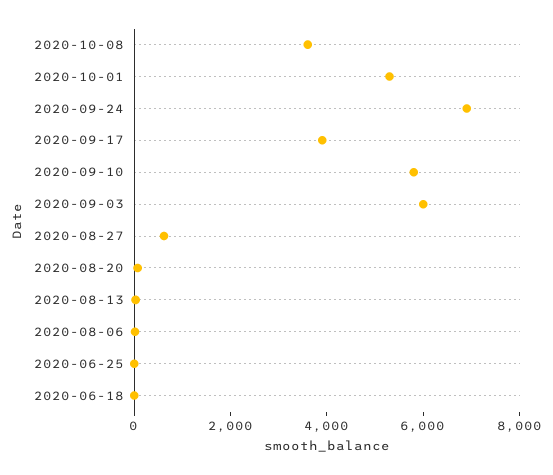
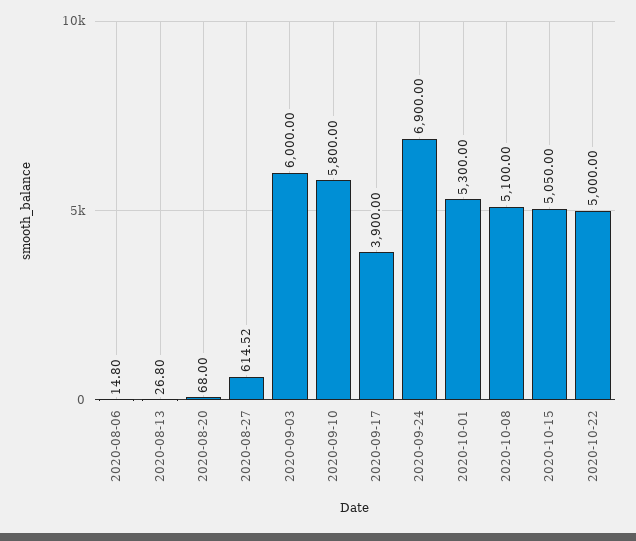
2020-10-08: 3500 -> 5100
2020-06-25: 0 -> none
2020-06-18: 0 -> none
2020-10-15: none -> 5050
2020-10-22: none -> 5000

